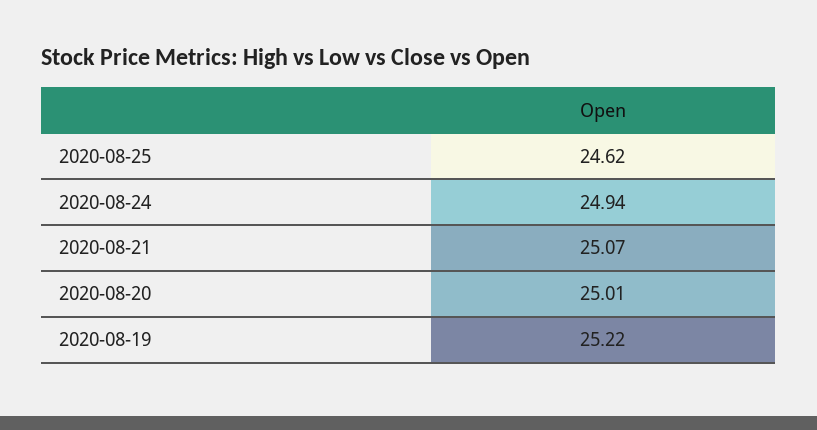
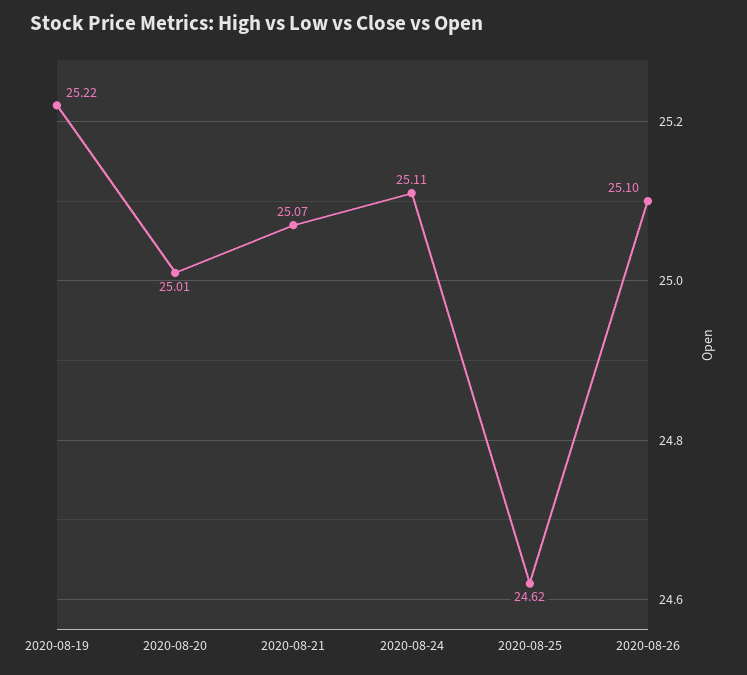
2020-08-24: 24.94 -> 25.11
2020-08-26: none -> 25.1

